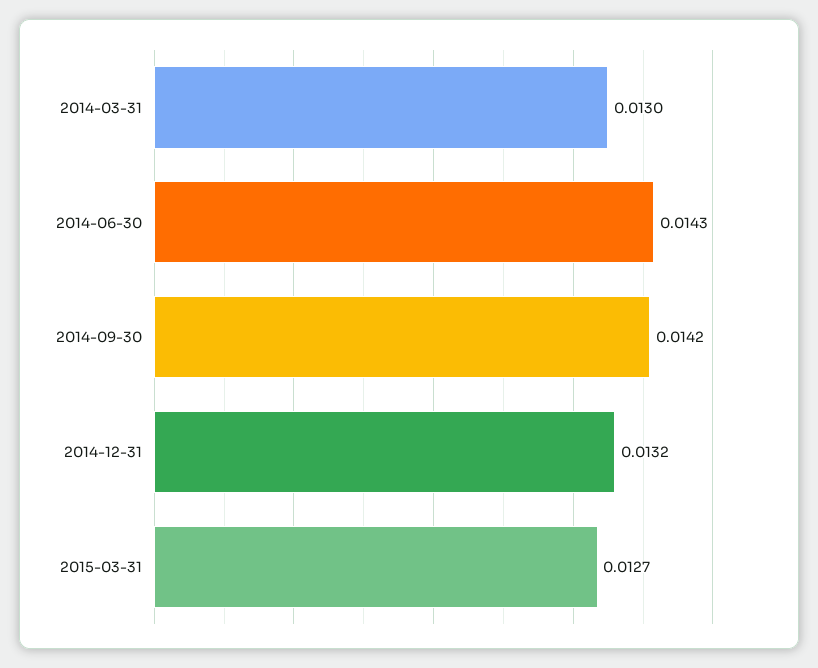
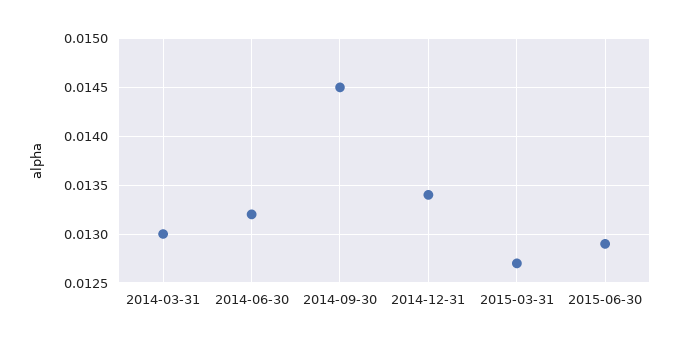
2014-06-30: 0.0143 -> 0.0132
2014-09-30: 0.0142 -> 0.0145
2014-12-31: 0.0132 -> 0.0134
2015-06-30: none -> 0.0129

